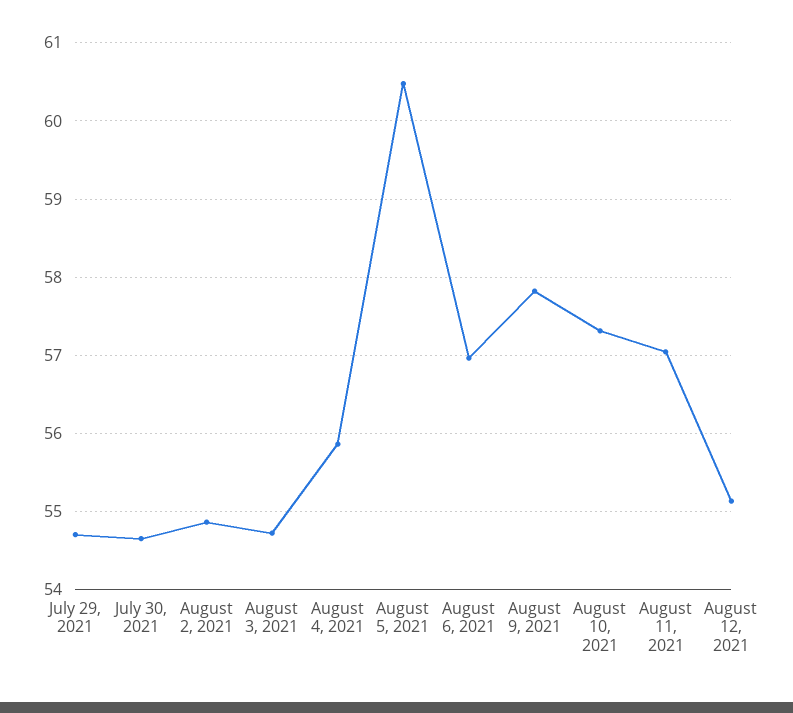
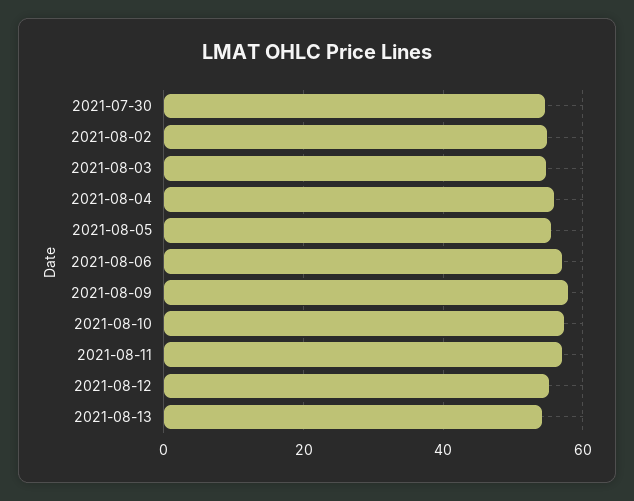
July 29, 2021: 54.7 -> none
August 5, 2021: 60.5 -> 56
2021-08-13: none -> 54

